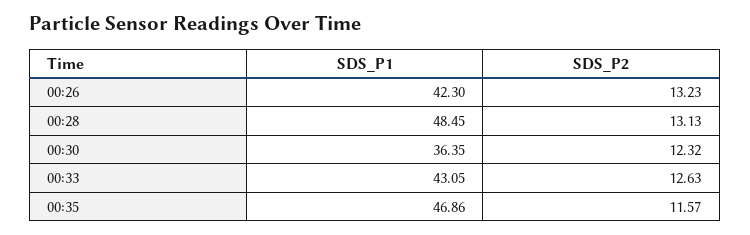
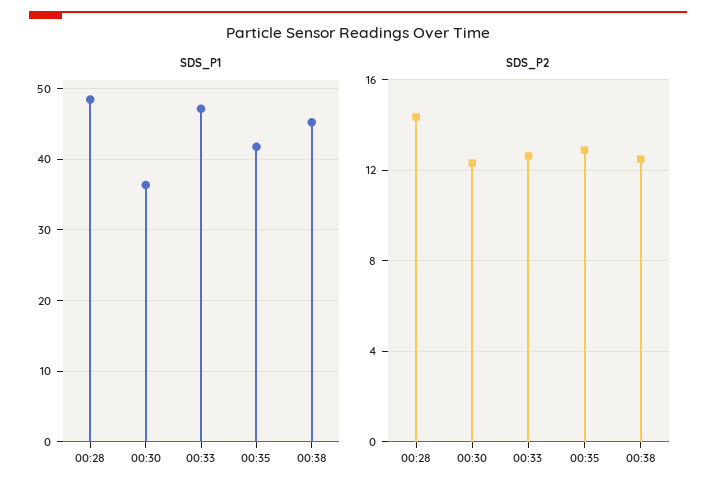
SDS_P1, 00:26: 42.3 -> none
SDS_P2, 00:26: 13.23 -> none
SDS_P2, 00:28: 13.13 -> 14.5
SDS_P1, 00:33: 43.05 -> 47
SDS_P1, 00:35: 46.86 -> 42
SDS_P2, 00:35: 11.57 -> 13
SDS_P1, 00:38: none -> 45
SDS_P2, 00:38: none -> 12.5

